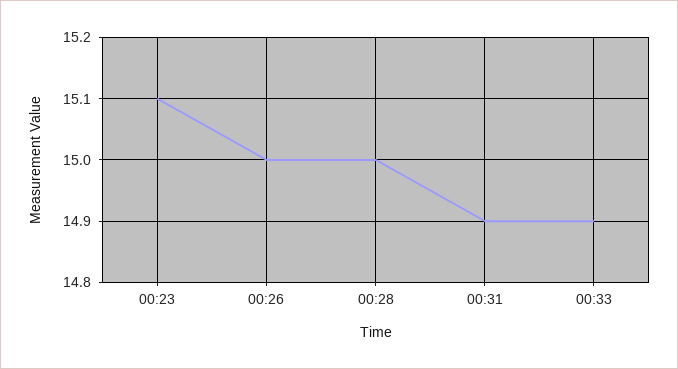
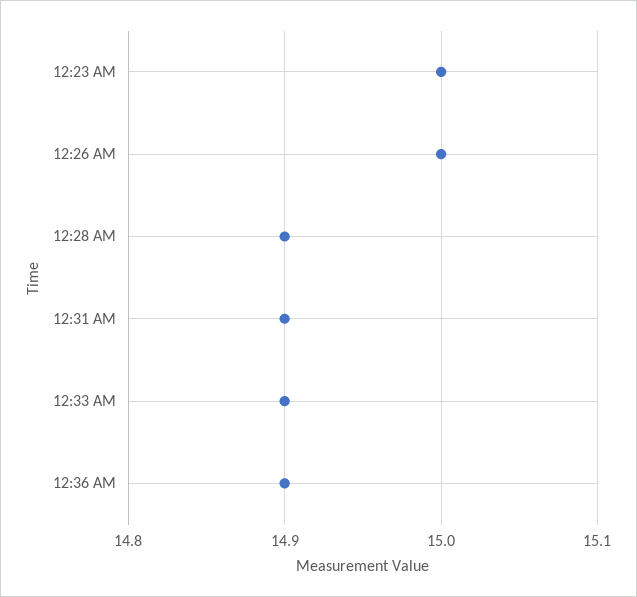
00:23: 15.1 -> 15
00:28: 15 -> 14.9
12:36 AM: none -> 14.9

